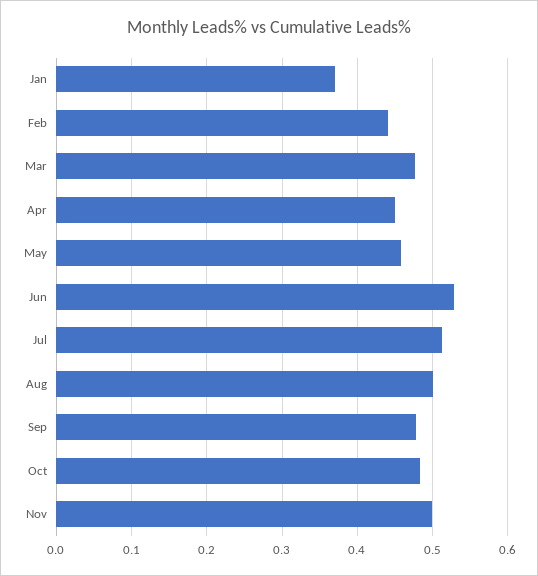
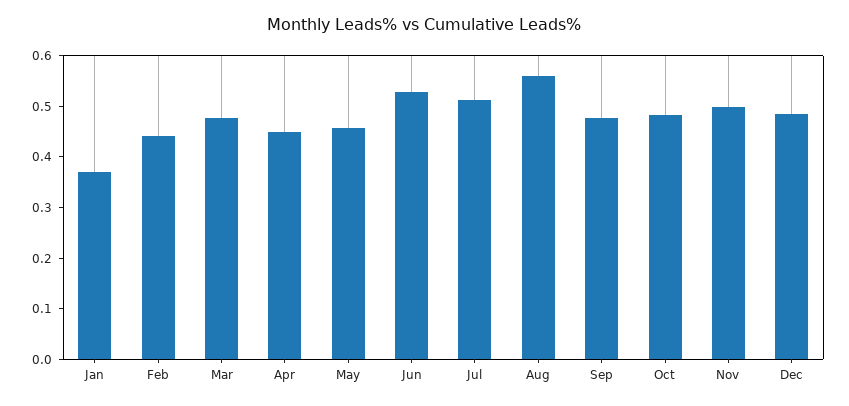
Aug: 0.5 -> 0.56
Dec: none -> 0.48

